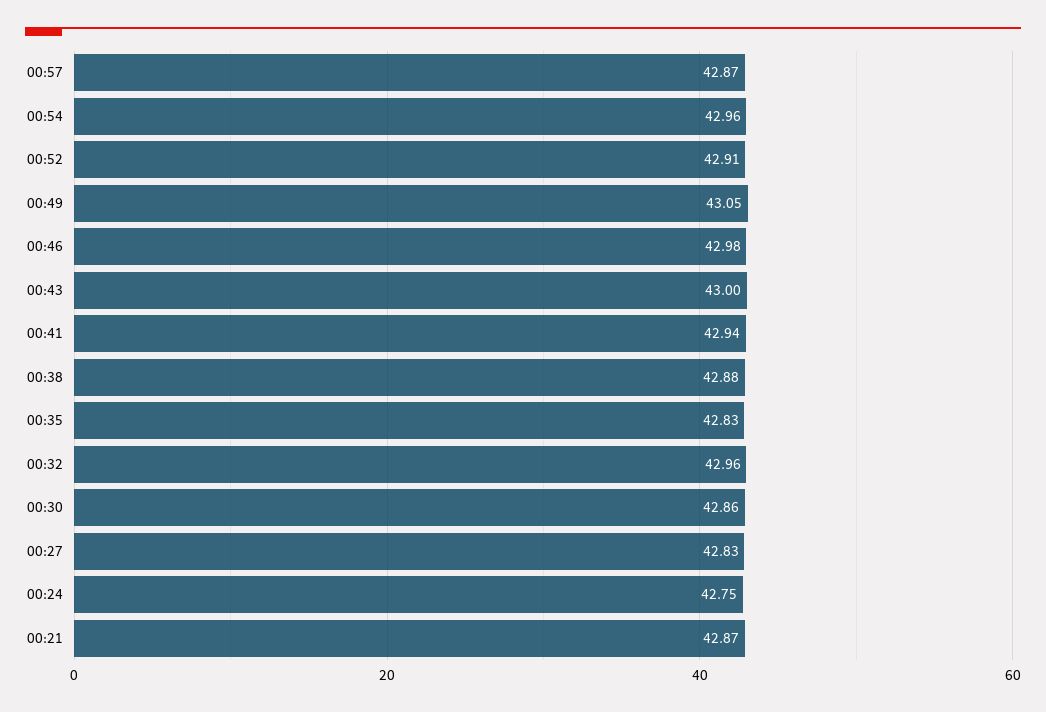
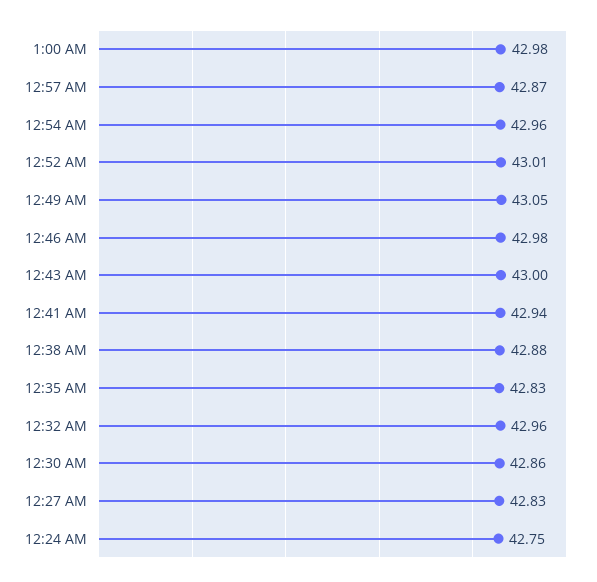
00:52: 42.91 -> 43.01
00:21: 42.87 -> none
1:00 AM: none -> 42.98

